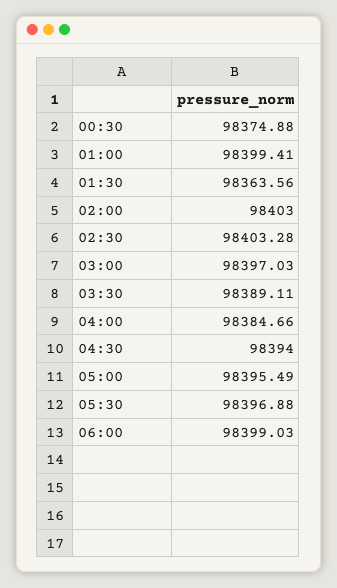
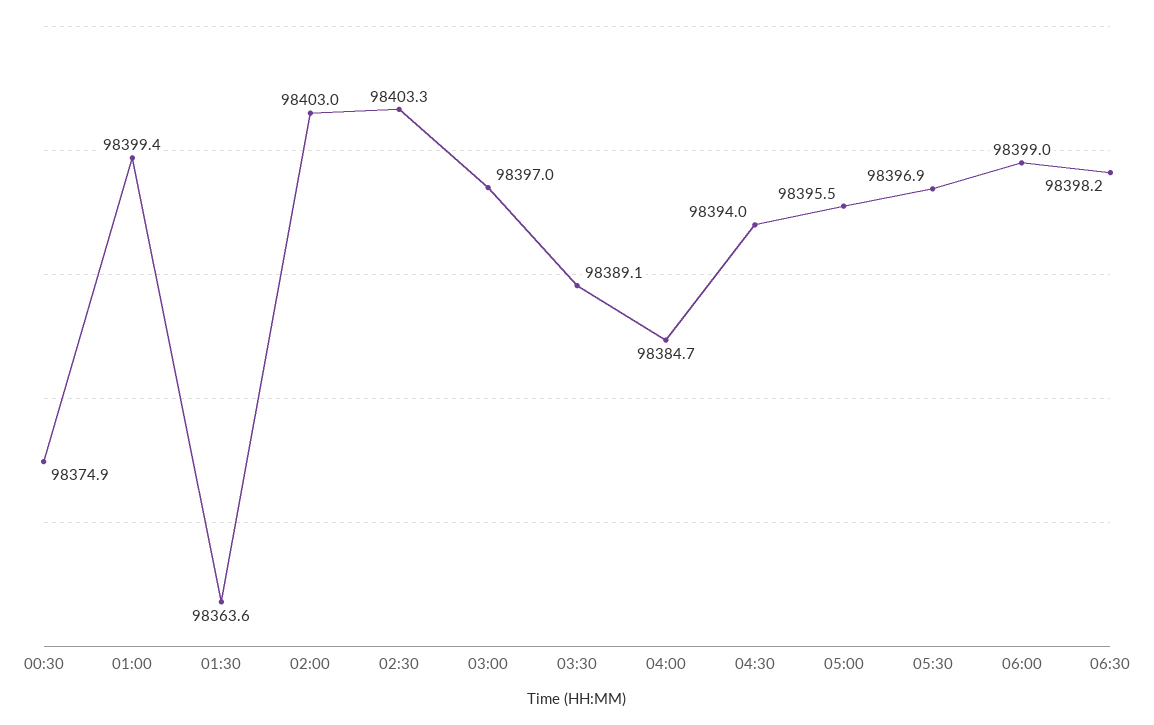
06:30: none -> 98398.2

